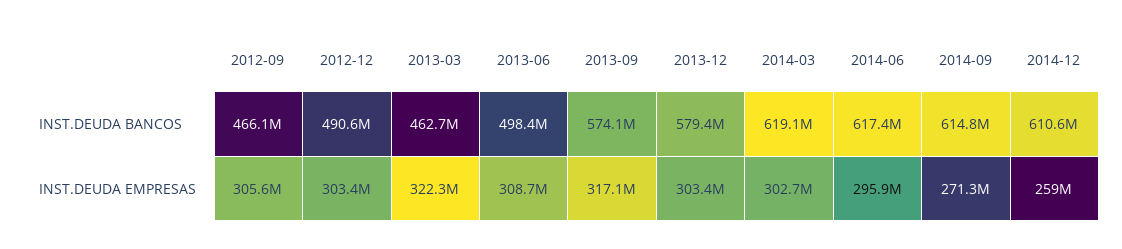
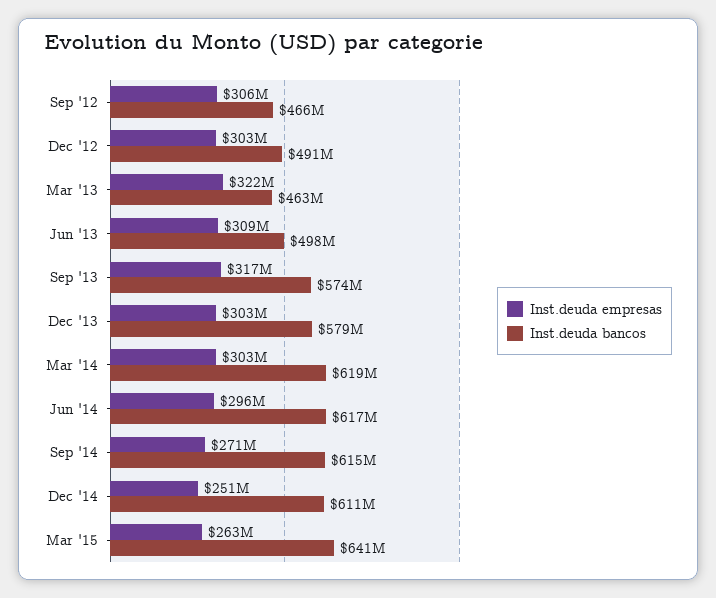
INST.DEUDA EMPRESAS, 2014-12: 259000000 -> 251000000
INST.DEUDA EMPRESAS, Mar '15: none -> 263000000
INST.DEUDA BANCOS, Mar '15: none -> 641000000

